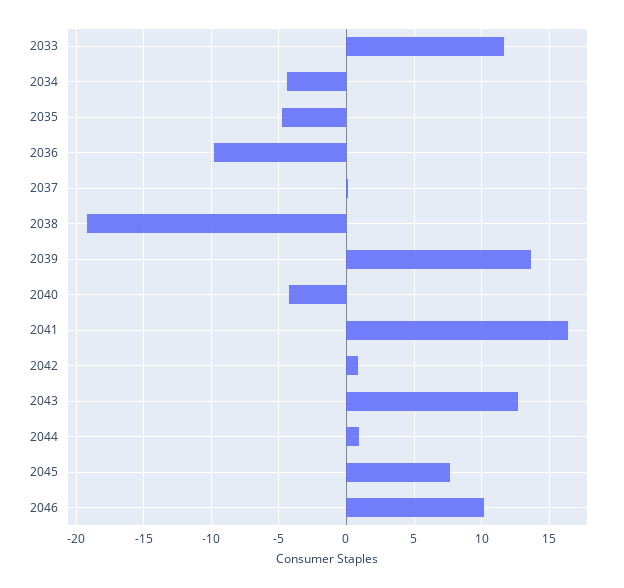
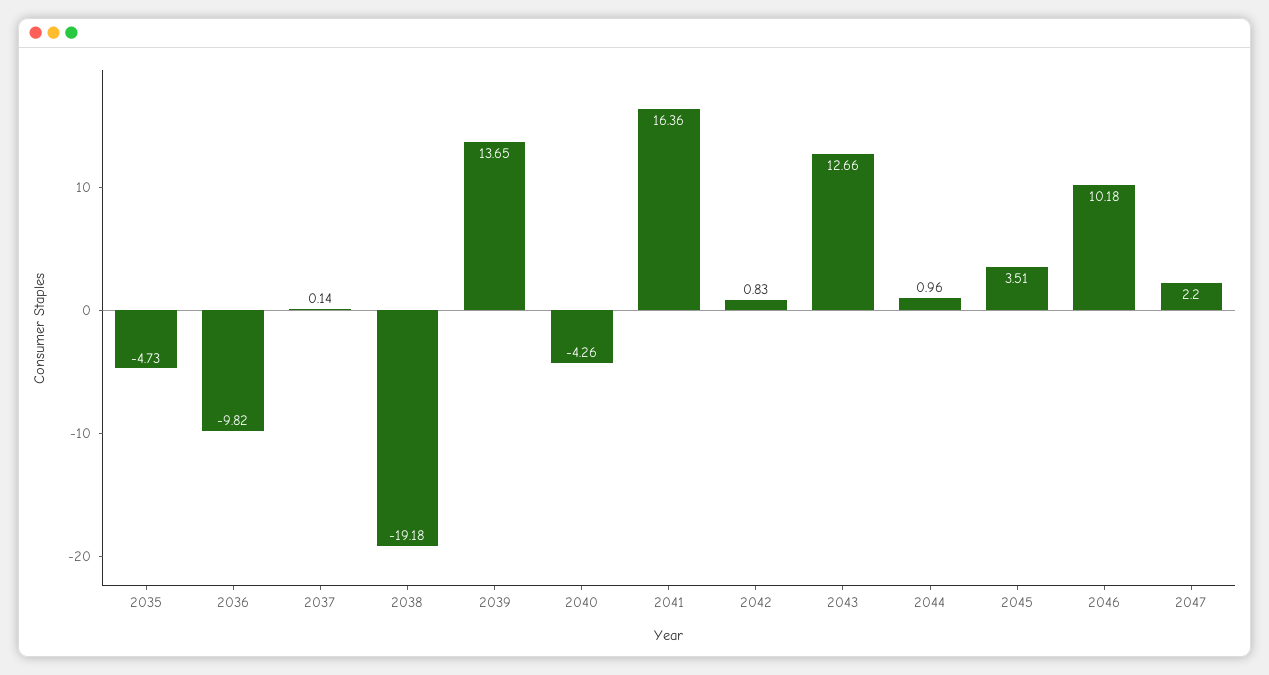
2033: 11.5 -> none
2034: -4.5 -> none
2045: 7.5 -> 3.51
2047: none -> 2.2

